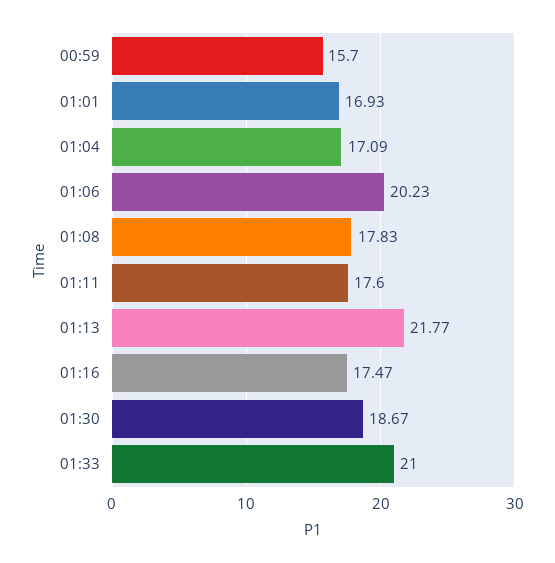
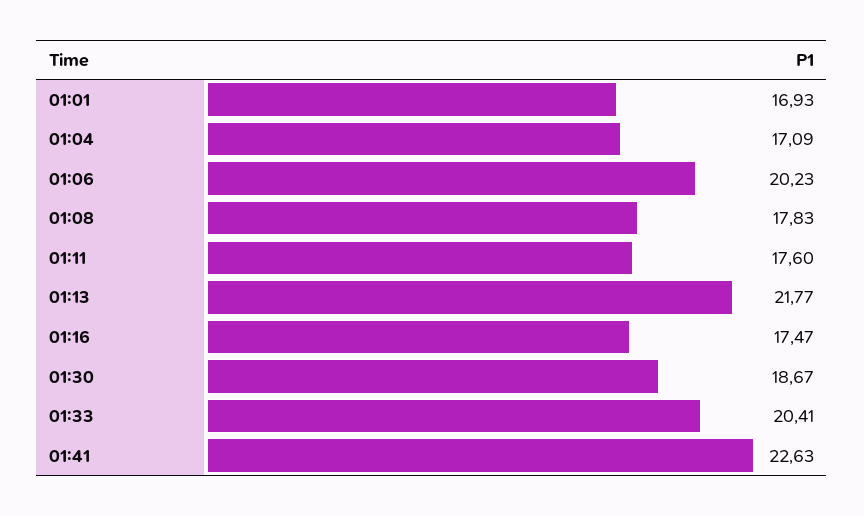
00:59: 15.7 -> none
01:33: 21 -> 20.41
01:41: none -> 22.63

